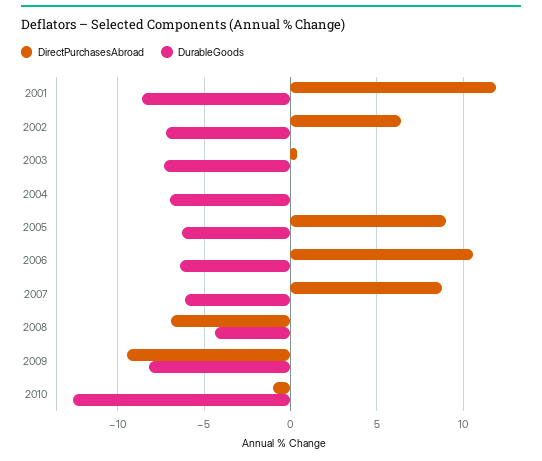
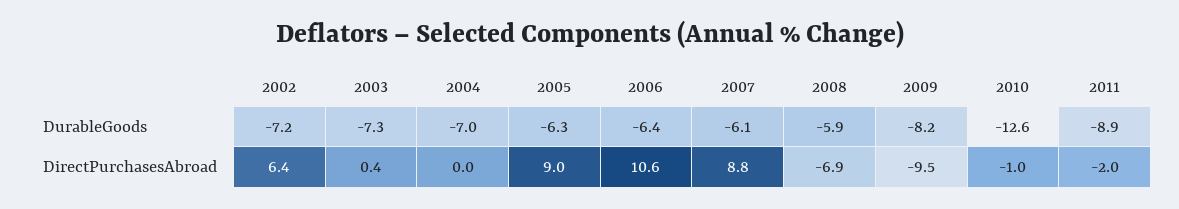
DirectPurchasesAbroad, 2001: 12 -> none
DurableGoods, 2001: -8.5 -> none
DurableGoods, 2008: -4.5 -> -5.9
DurableGoods, 2011: none -> -8.9
DirectPurchasesAbroad, 2011: none -> -2

